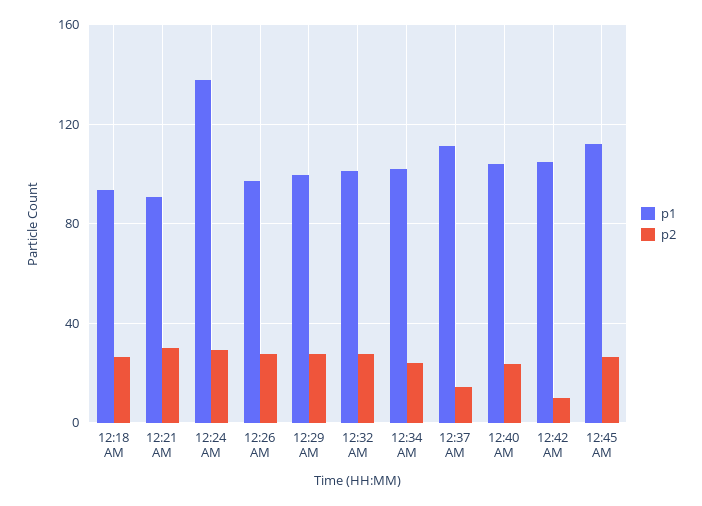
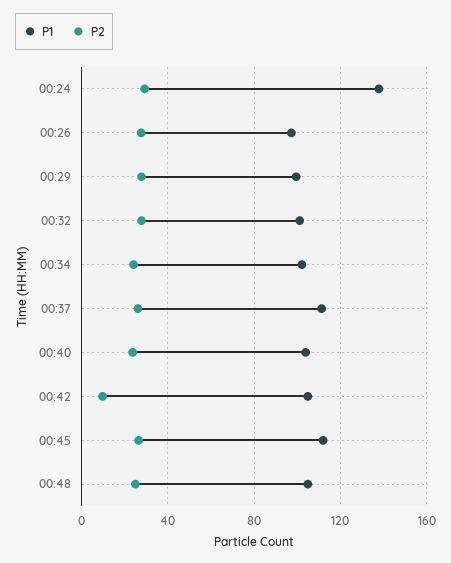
p1, 12:18 AM: 95 -> none
p2, 12:18 AM: 25 -> none
p1, 12:21 AM: 90 -> none
p2, 12:21 AM: 30 -> none
p2, 12:37 AM: 15 -> 25
p1, 00:48: none -> 105
p2, 00:48: none -> 25

